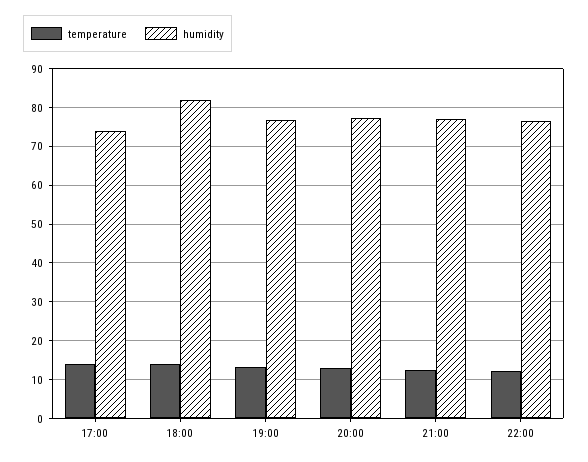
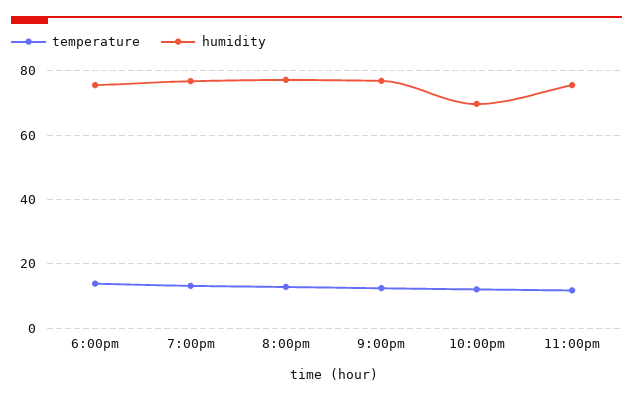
temperature, 17:00: 14 -> none
humidity, 17:00: 74 -> none
humidity, 18:00: 82 -> 76
humidity, 22:00: 76 -> 70
temperature, 11:00pm: none -> 12
humidity, 11:00pm: none -> 76

